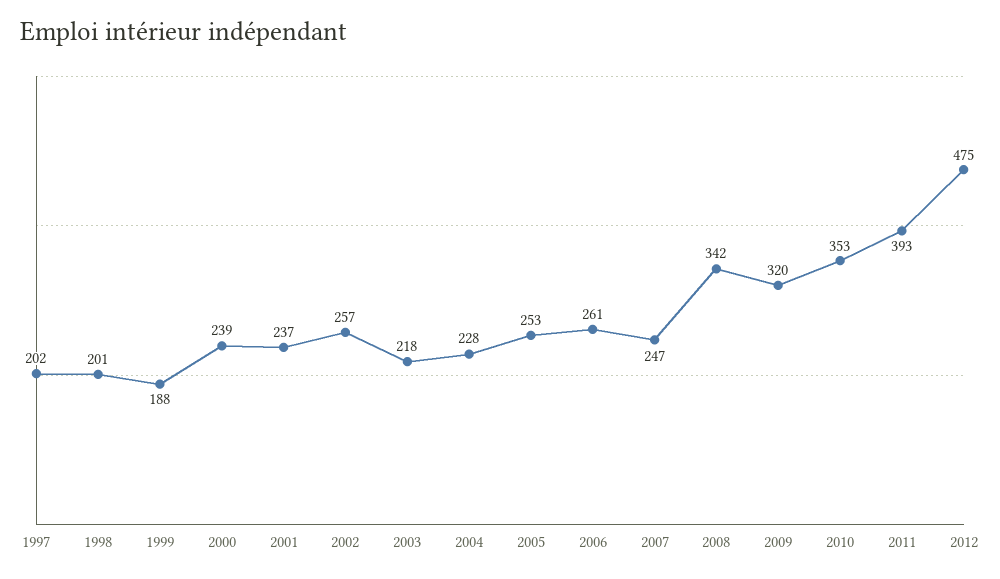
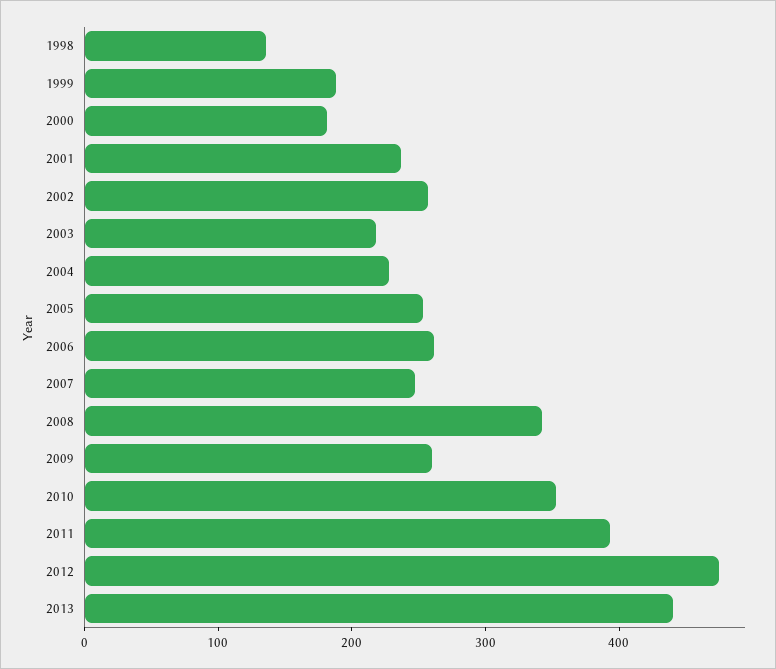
1997: 202 -> none
1998: 201 -> 140
2000: 239 -> 180
2009: 320 -> 260
2013: none -> 440

